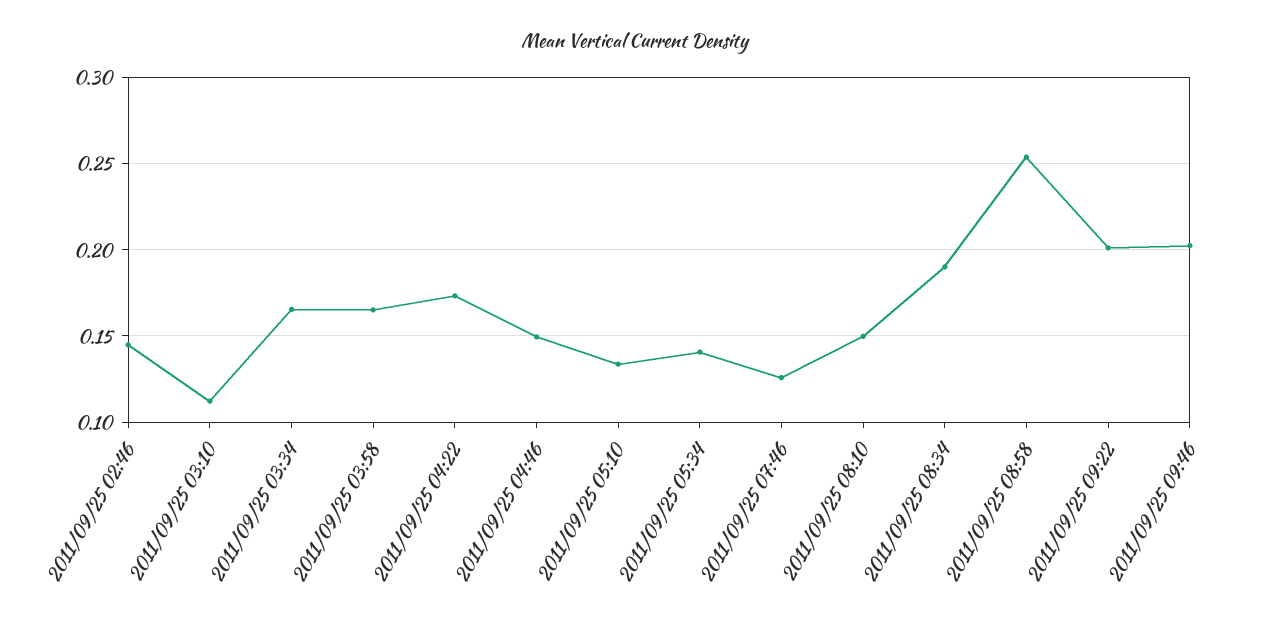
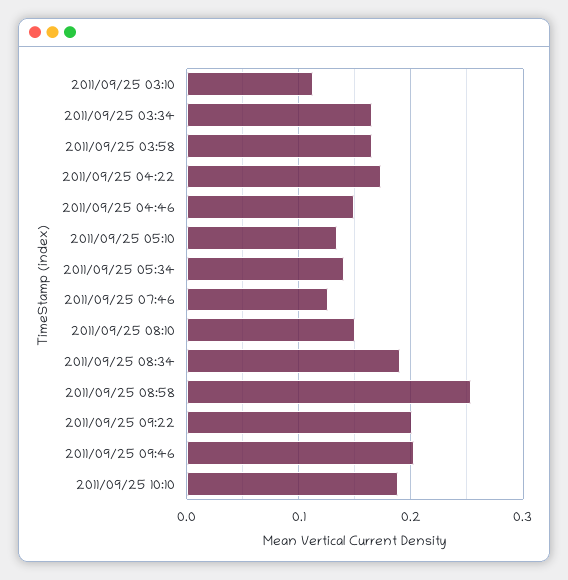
2011/09/25 02:46: 0.145 -> none
2011/09/25 10:10: none -> 0.19

